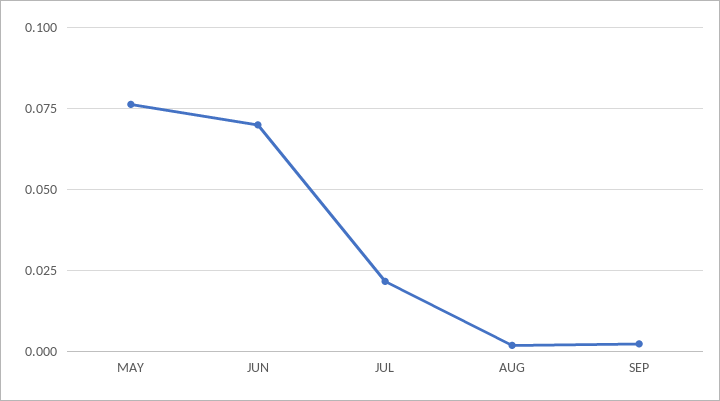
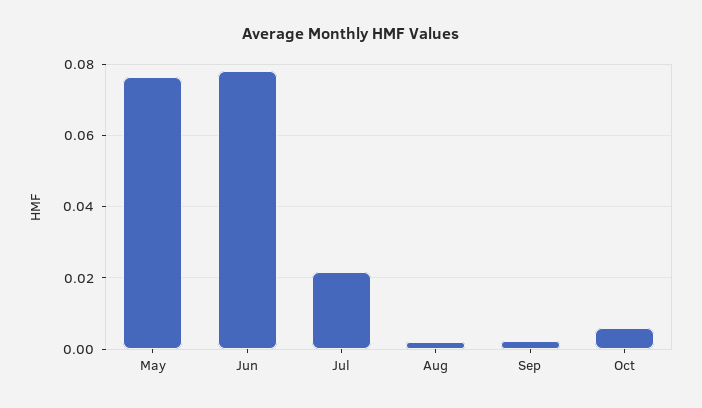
JUN: 0.07 -> 0.078
Oct: none -> 0.006

